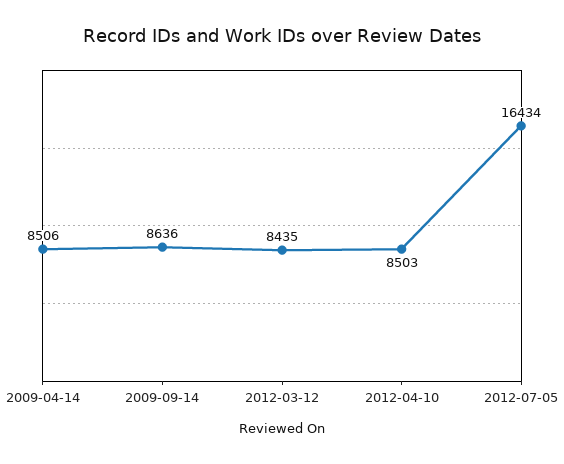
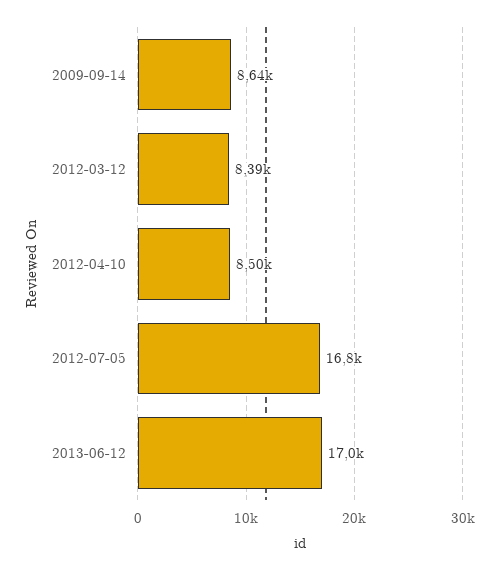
2009-04-14: 8506 -> none
2012-03-12: 8435 -> 8390
2012-07-05: 16434 -> 16800
2013-06-12: none -> 17000

